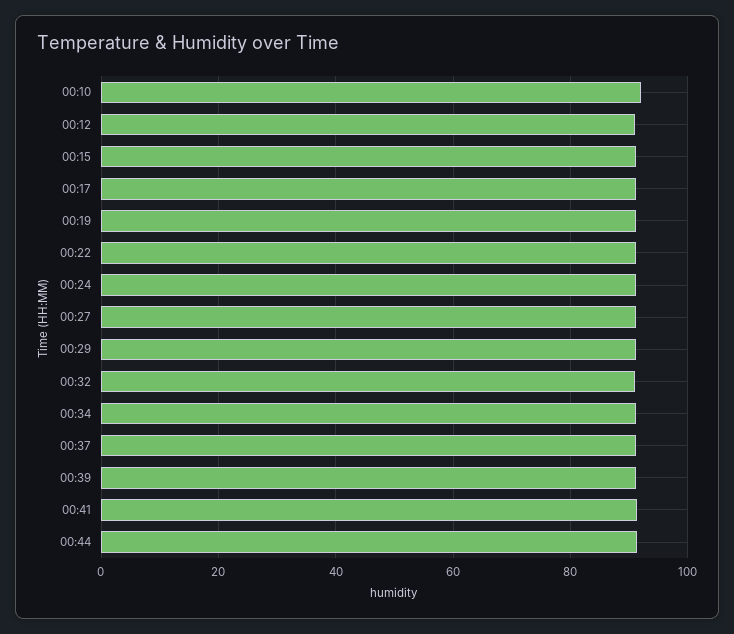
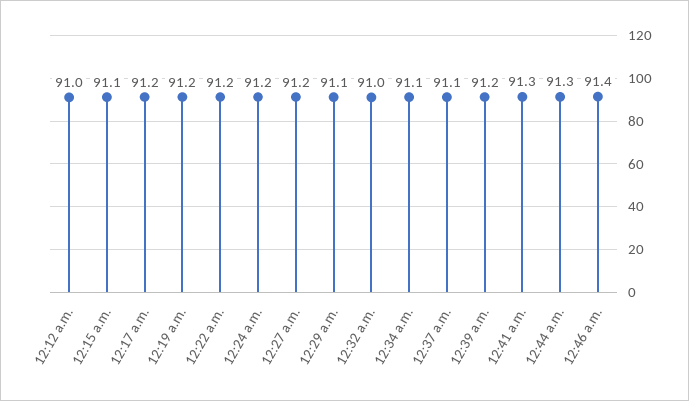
00:10: 92 -> none
12:46 a.m.: none -> 91.4

